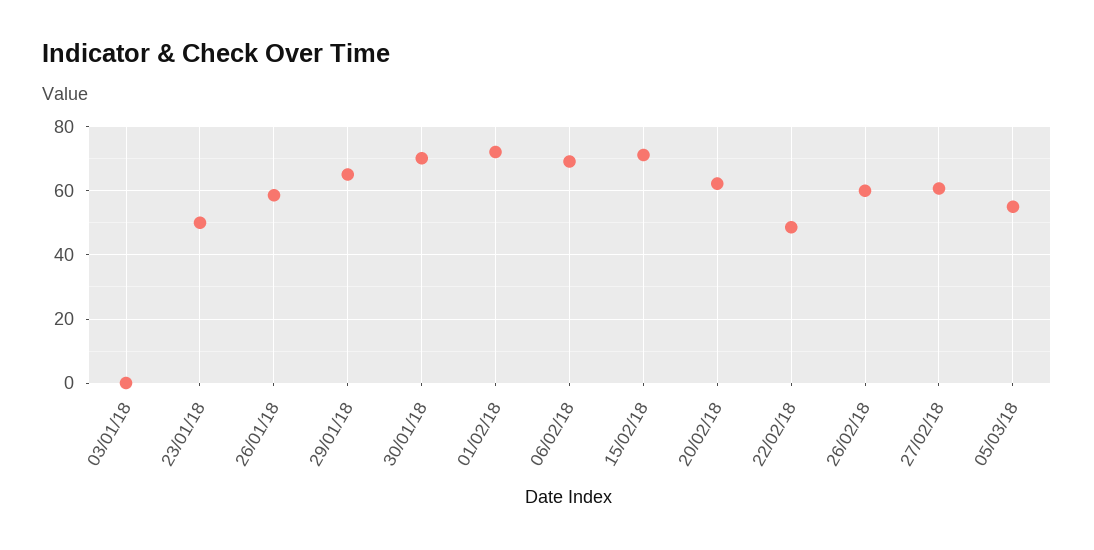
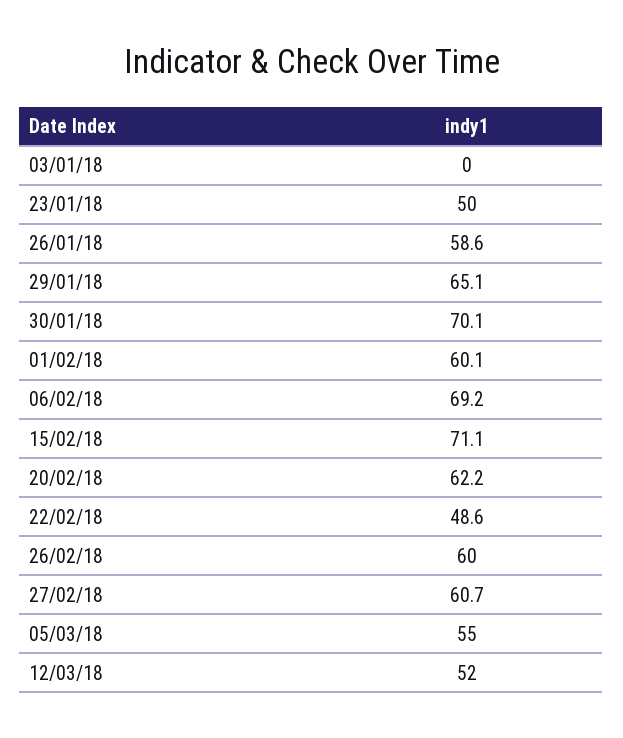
01/02/18: 72 -> 60.1
12/03/18: none -> 52

